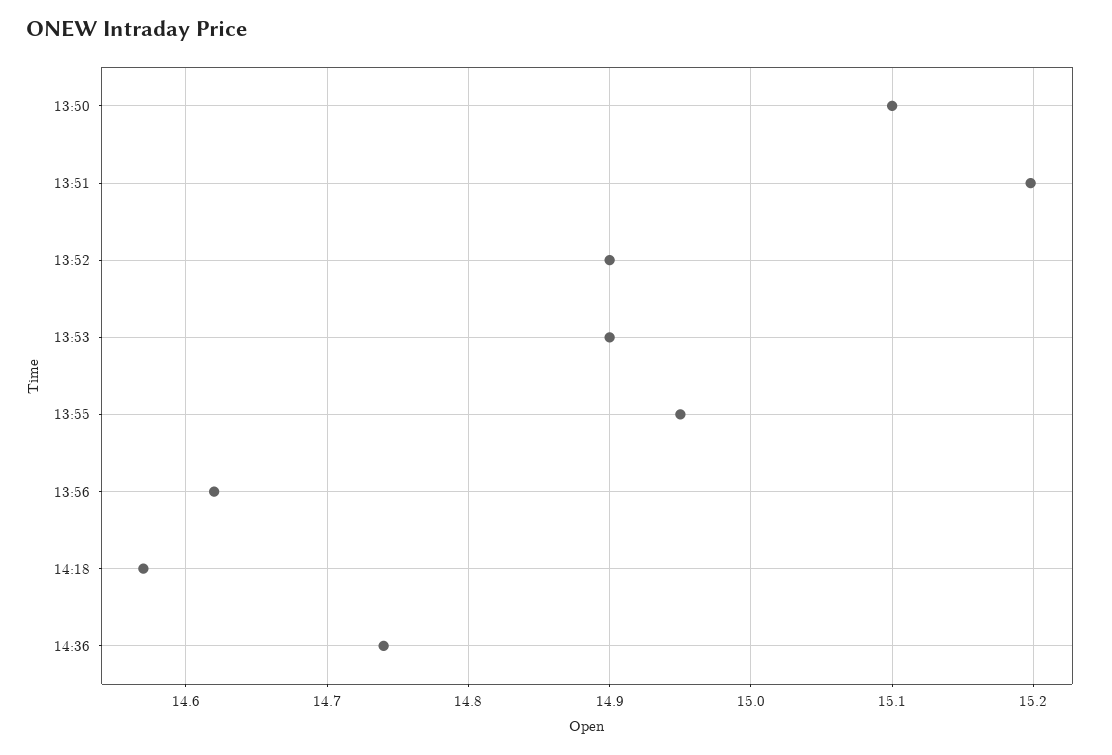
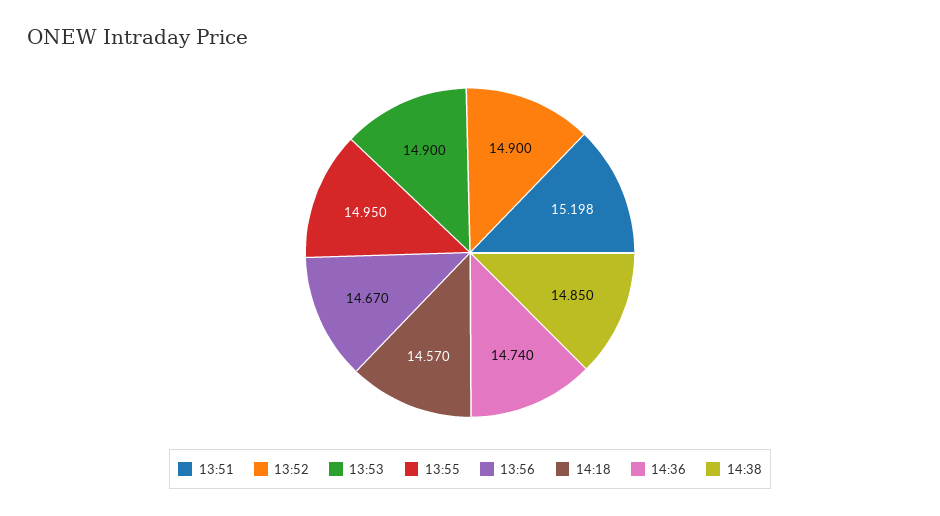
13:50: 15.1 -> none
13:56: 14.62 -> 14.67
14:38: none -> 14.85

